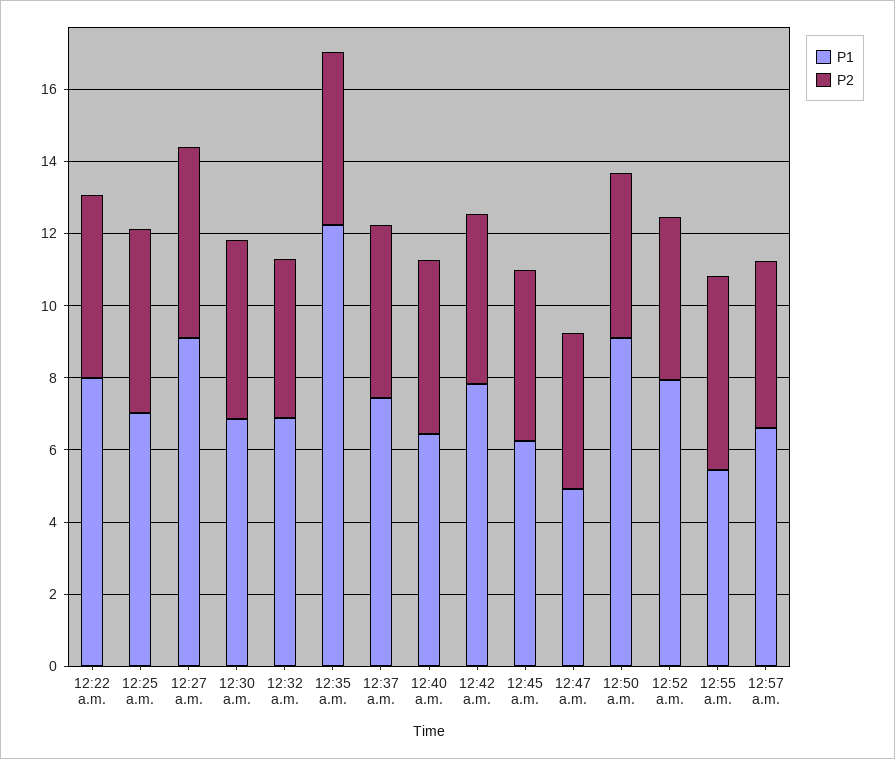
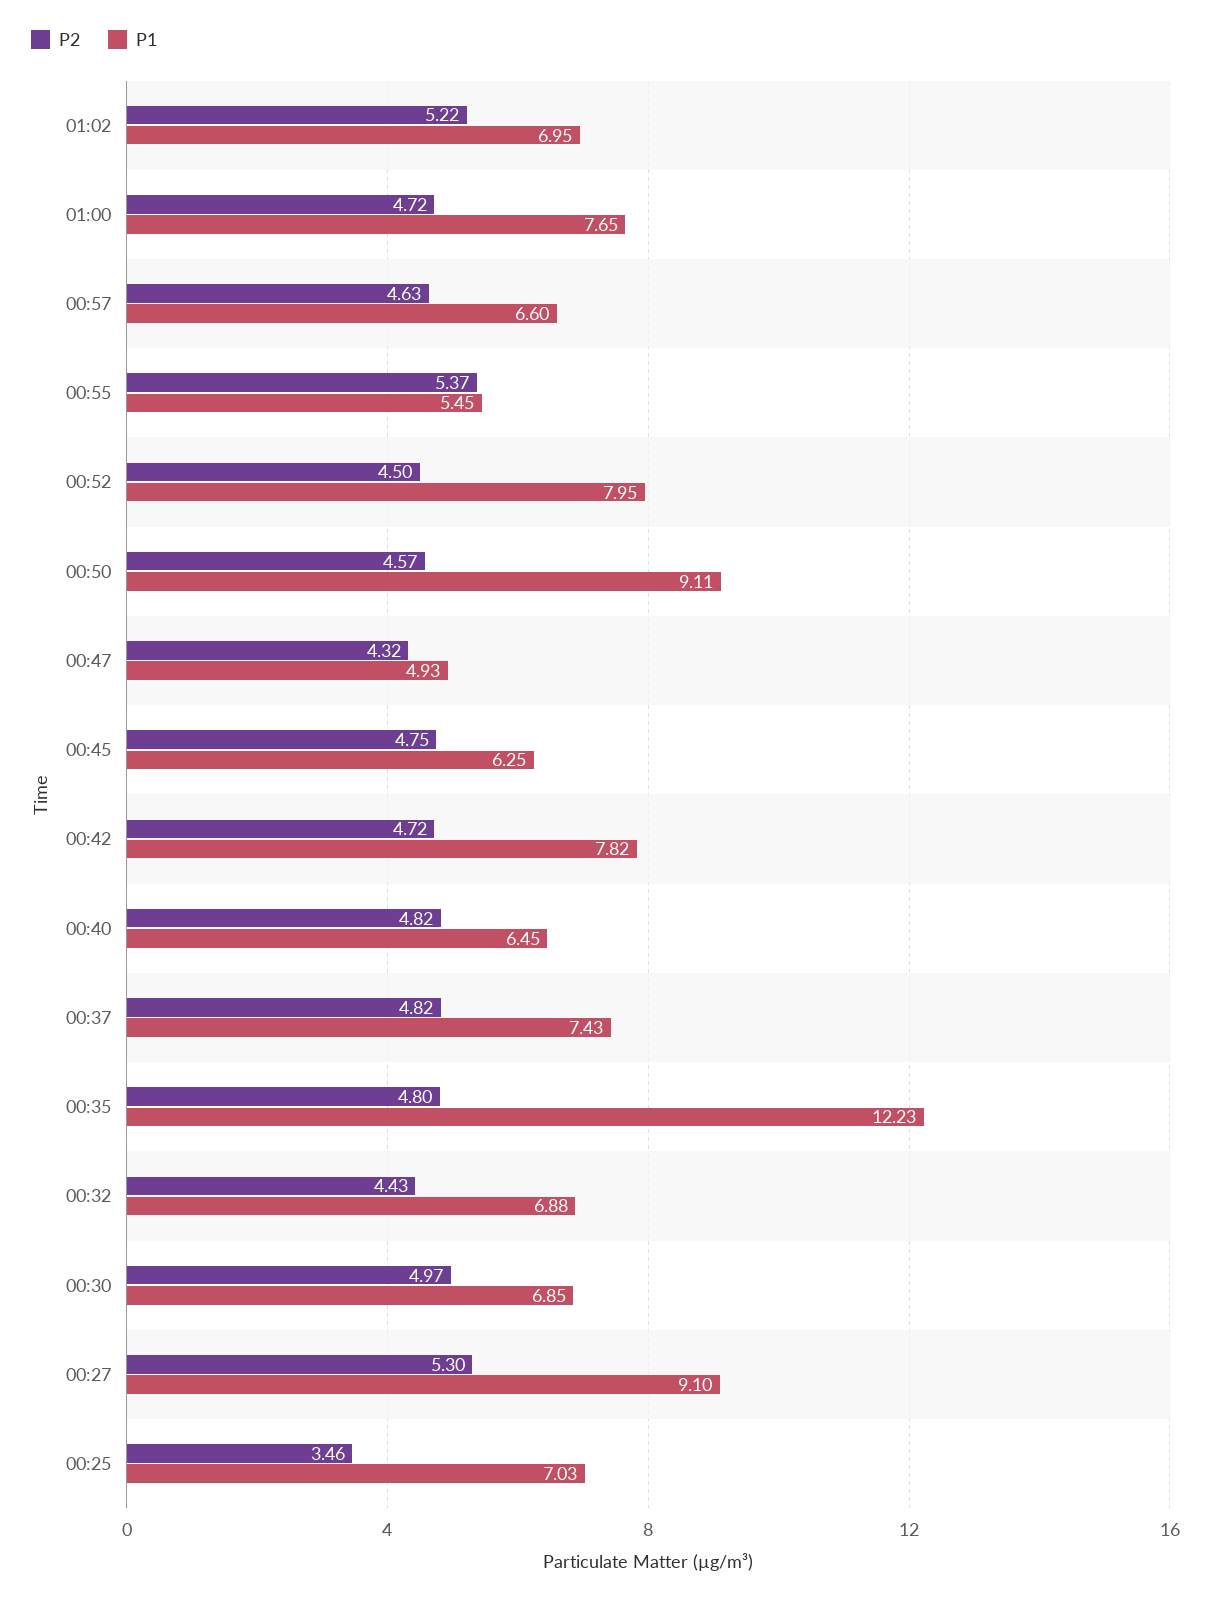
P1, 12:22 a.m.: 8 -> none
P2, 12:22 a.m.: 5 -> none
P2, 12:25 a.m.: 5 -> 3.46
P2, 01:02: none -> 5.22
P1, 01:02: none -> 6.95
P2, 01:00: none -> 4.72
P1, 01:00: none -> 7.65

